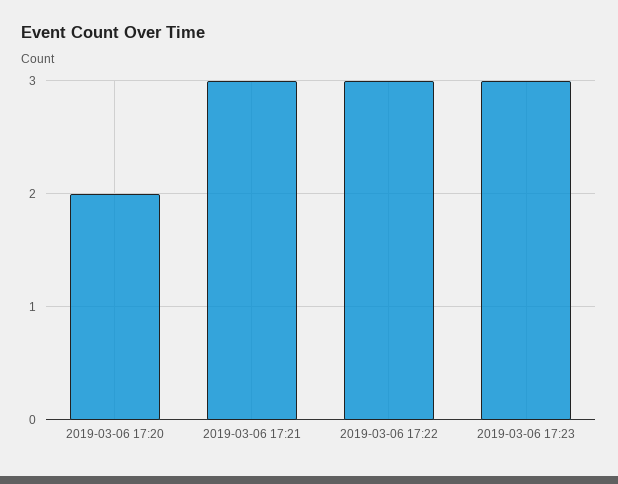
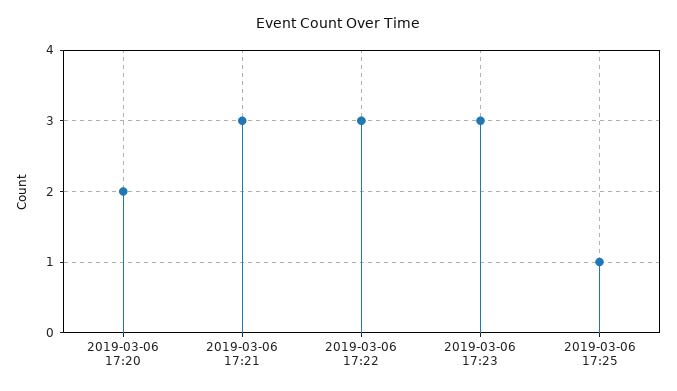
2019-03-06 17:25: none -> 1

